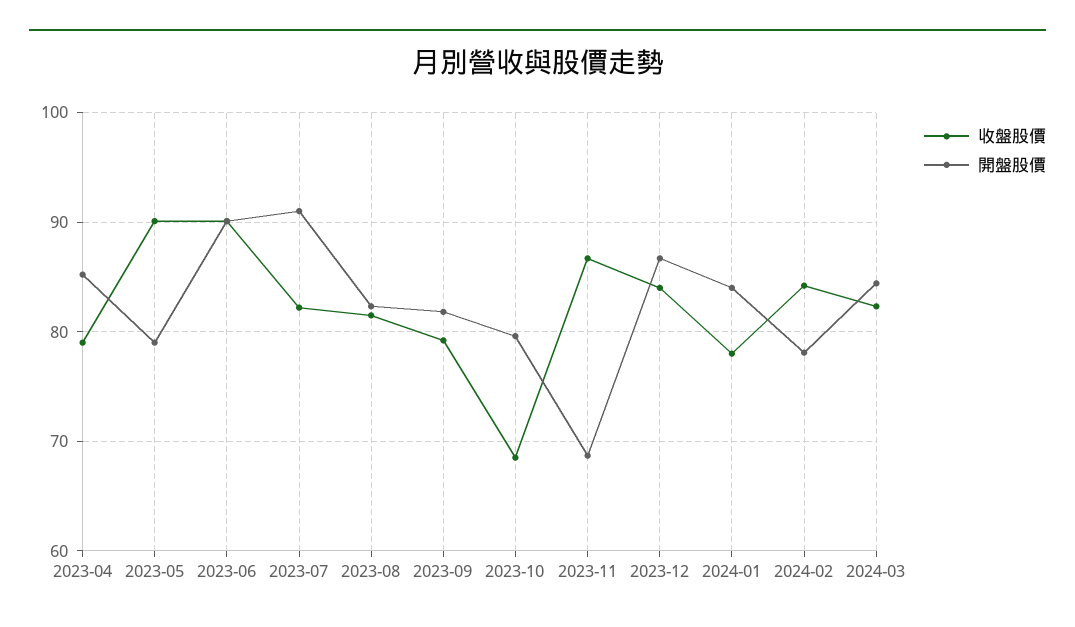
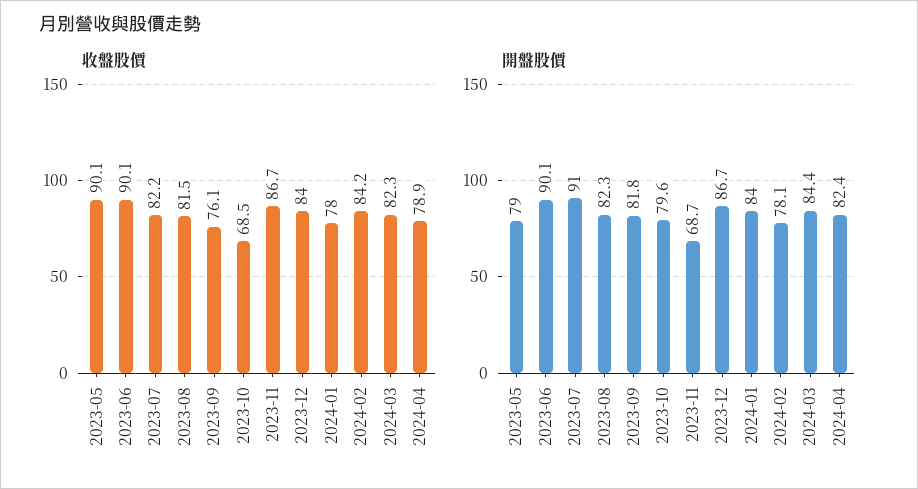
收盤股價, 2023-04: 79 -> none
開盤股價, 2023-04: 85 -> none
收盤股價, 2023-09: 79 -> 76.1
收盤股價, 2024-04: none -> 78.9
開盤股價, 2024-04: none -> 82.4

